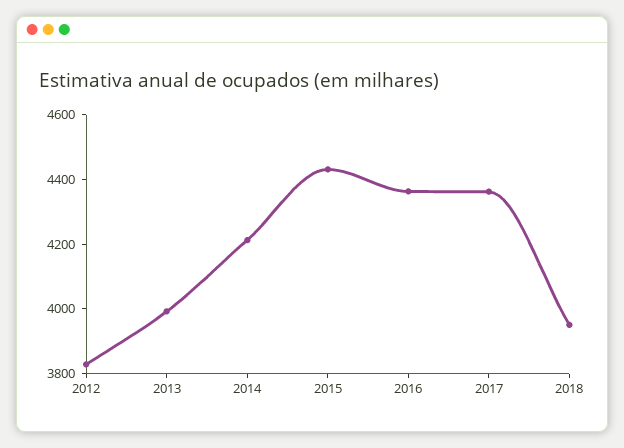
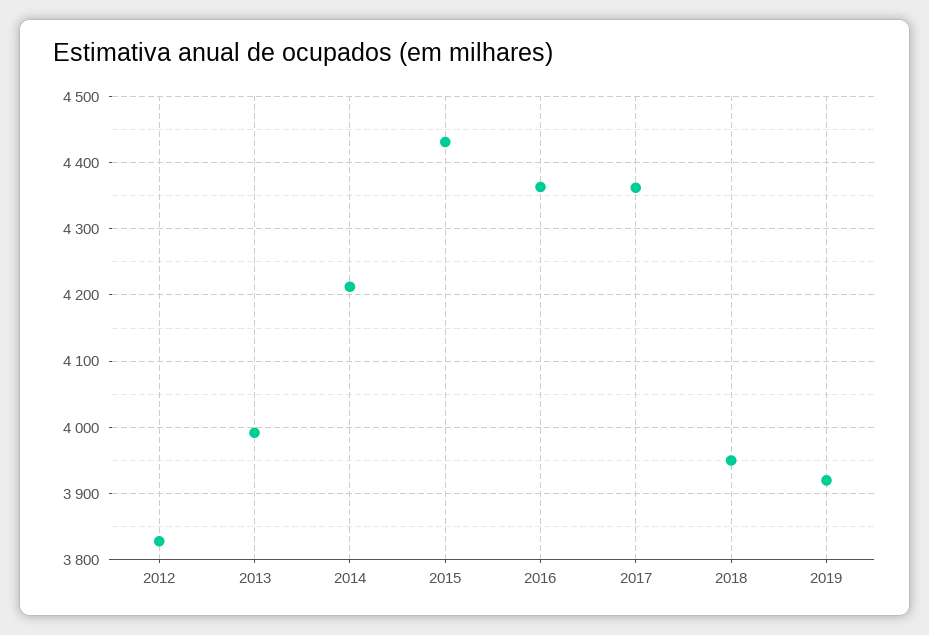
2019: none -> 3920

